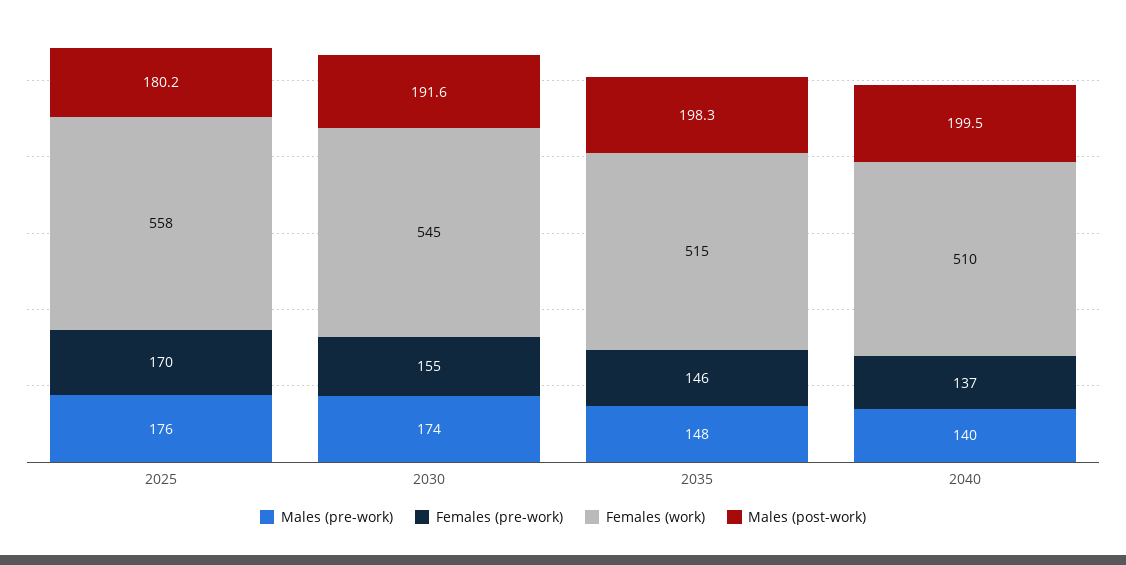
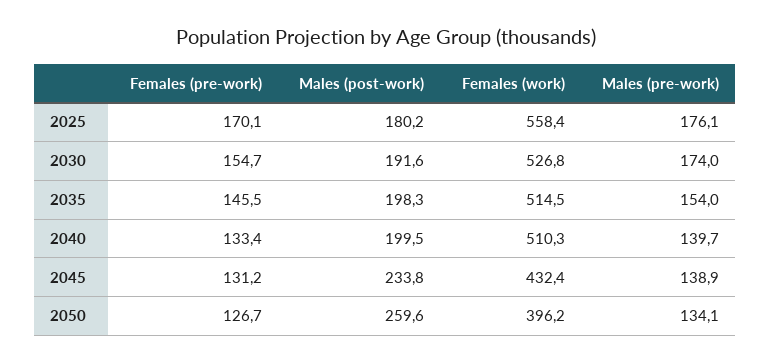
Females (work), 2030: 545 -> 526.8
Males (pre-work), 2035: 148 -> 154
Females (pre-work), 2040: 137 -> 133.4
Females (pre-work), 2045: none -> 131.2
Males (post-work), 2045: none -> 233.8
Females (work), 2045: none -> 432.4
Males (pre-work), 2045: none -> 138.9
Females (pre-work), 2050: none -> 126.7
Males (post-work), 2050: none -> 259.6
Females (work), 2050: none -> 396.2
Males (pre-work), 2050: none -> 134.1

